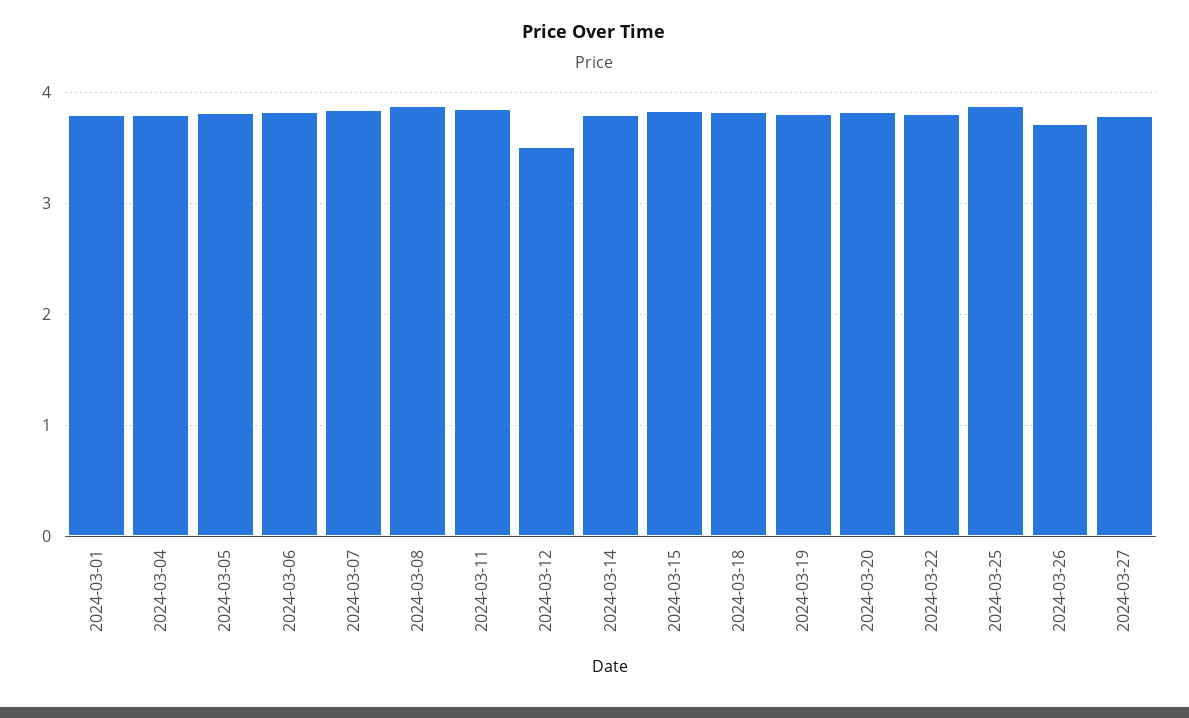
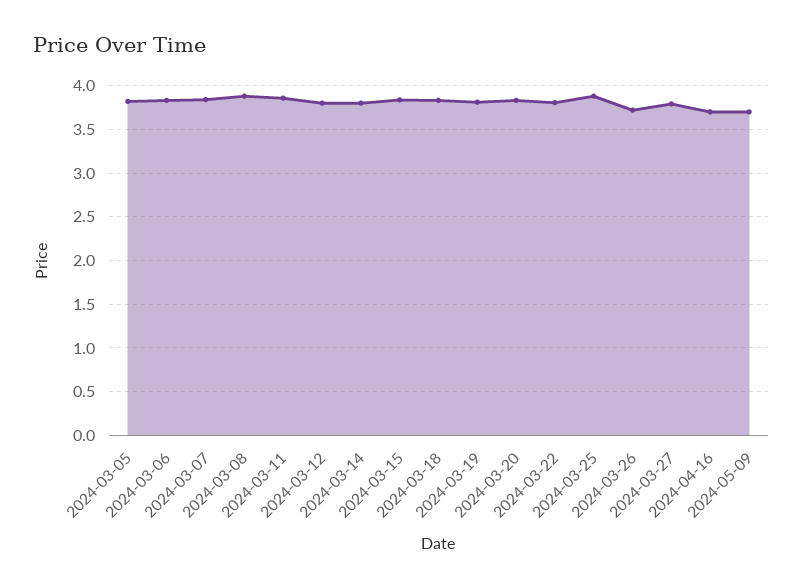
2024-03-01: 3.8 -> none
2024-03-04: 3.8 -> none
2024-03-12: 3.5 -> 3.8
2024-04-16: none -> 3.7
2024-05-09: none -> 3.7

